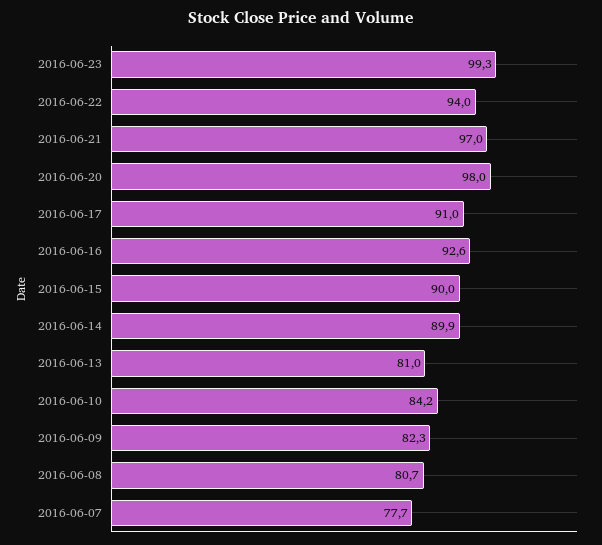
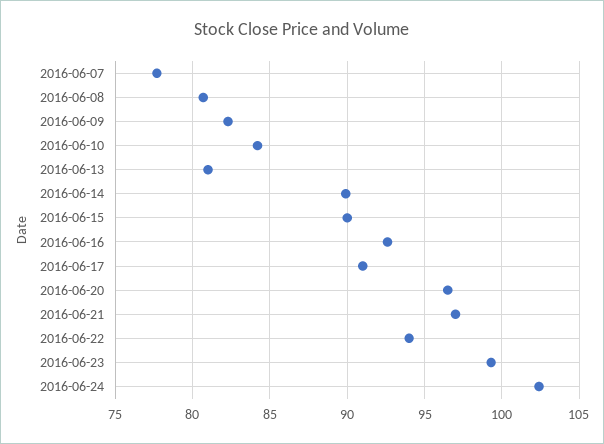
2016-06-20: 98 -> 96.5
2016-06-24: none -> 102.5

